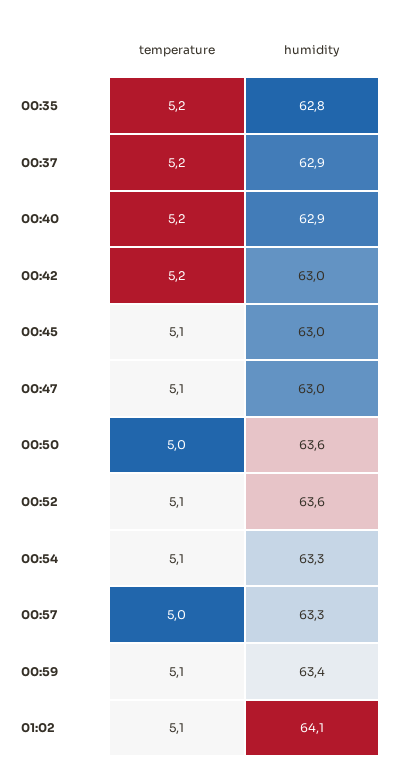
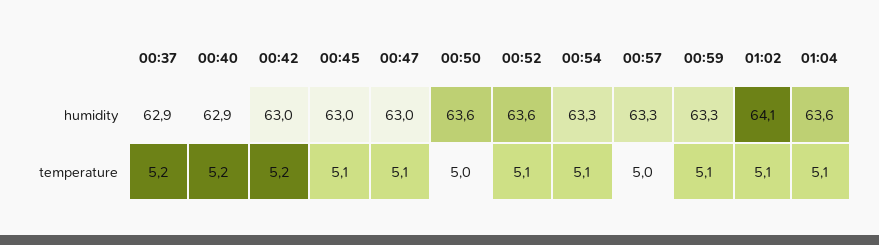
temperature, 00:35: 5.2 -> none
humidity, 00:35: 62.8 -> none
humidity, 00:59: 63.4 -> 63.3
humidity, 01:04: none -> 63.6
temperature, 01:04: none -> 5.1

